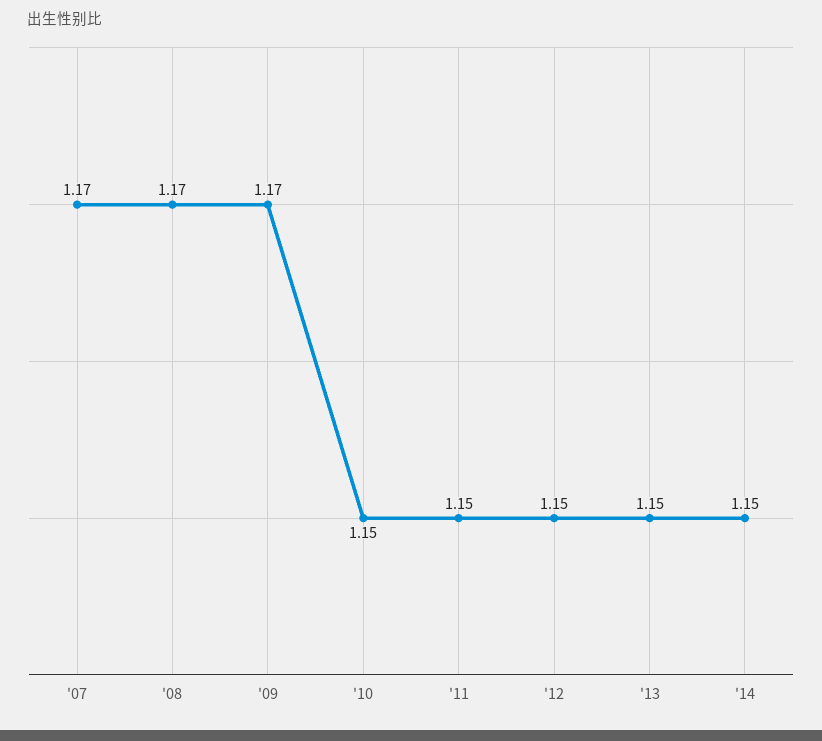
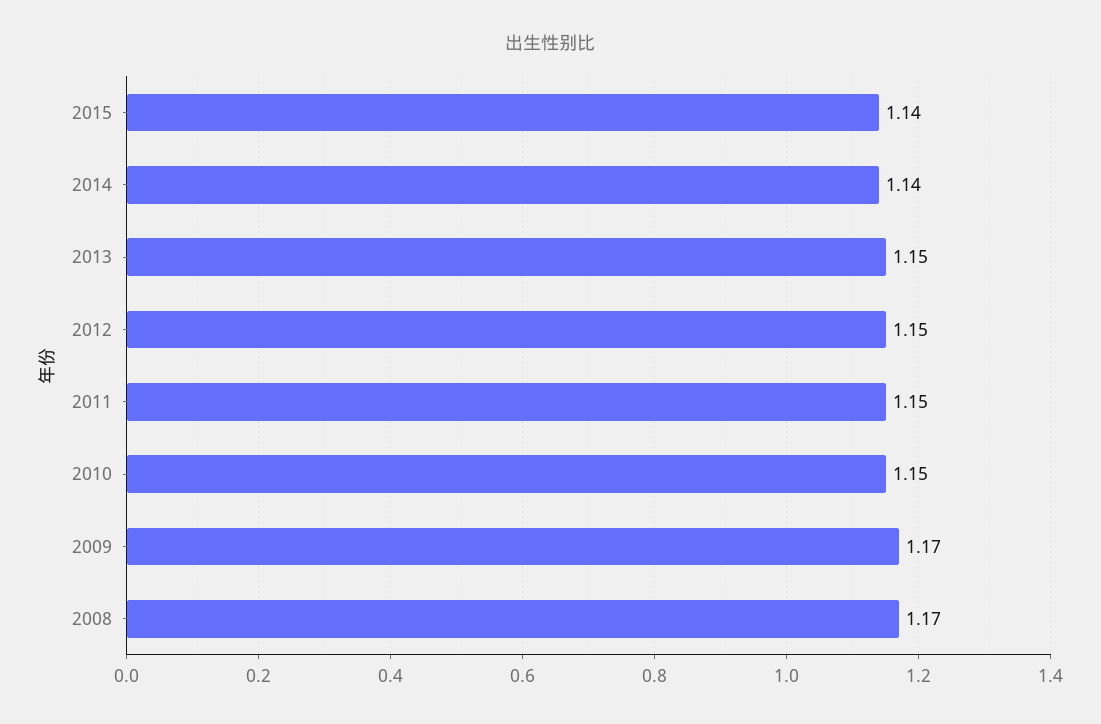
'07: 1.17 -> none
'14: 1.15 -> 1.14
2015: none -> 1.14

